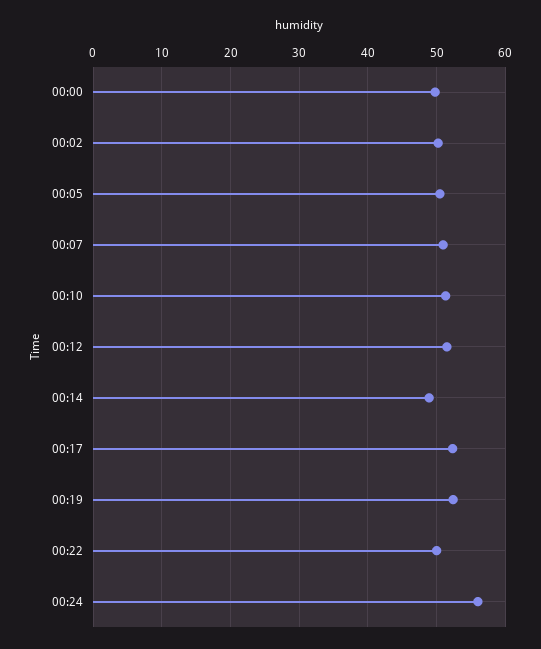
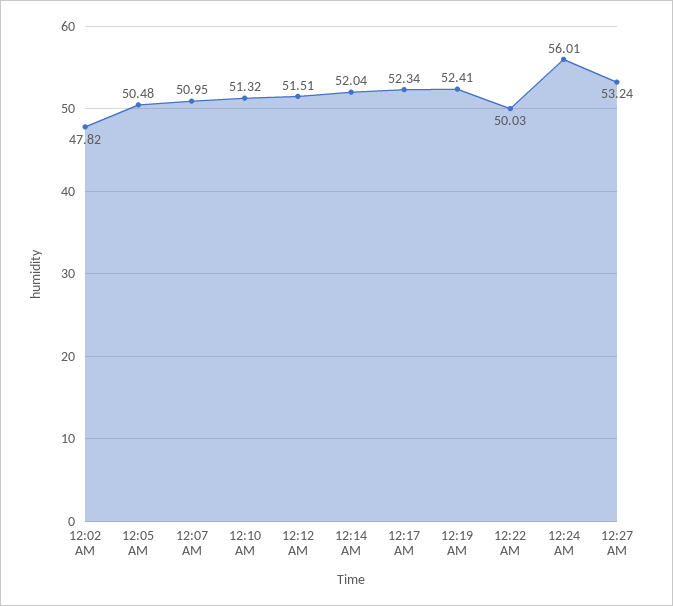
00:00: 50 -> none
00:02: 50 -> 47.82
00:14: 49 -> 52.04
12:27 AM: none -> 53.24

